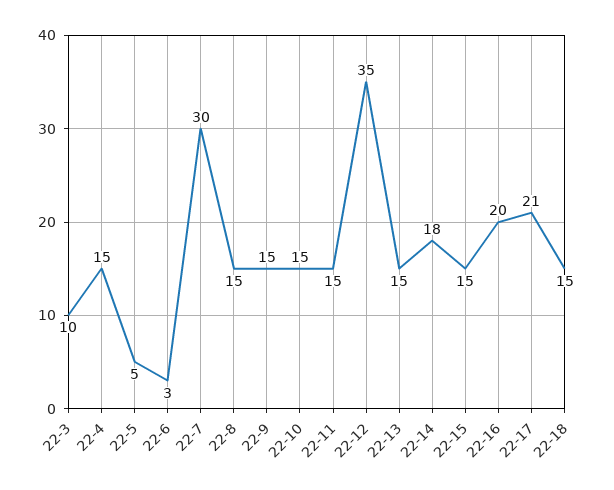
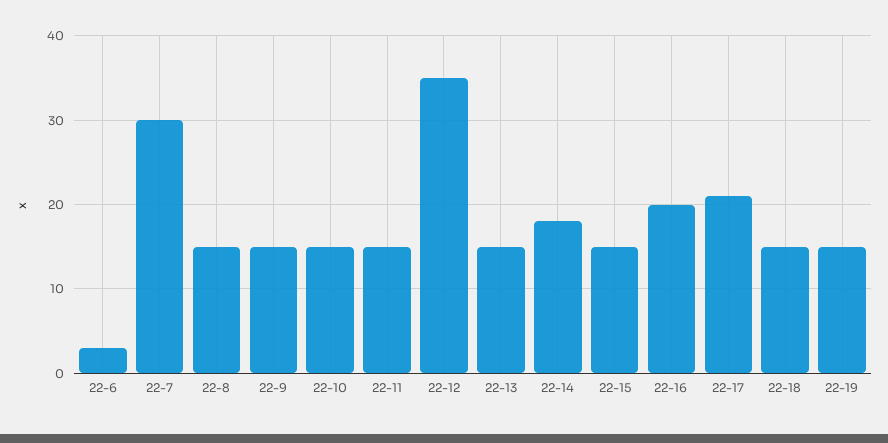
22-3: 10 -> none
22-4: 15 -> none
22-5: 5 -> none
22-19: none -> 15

